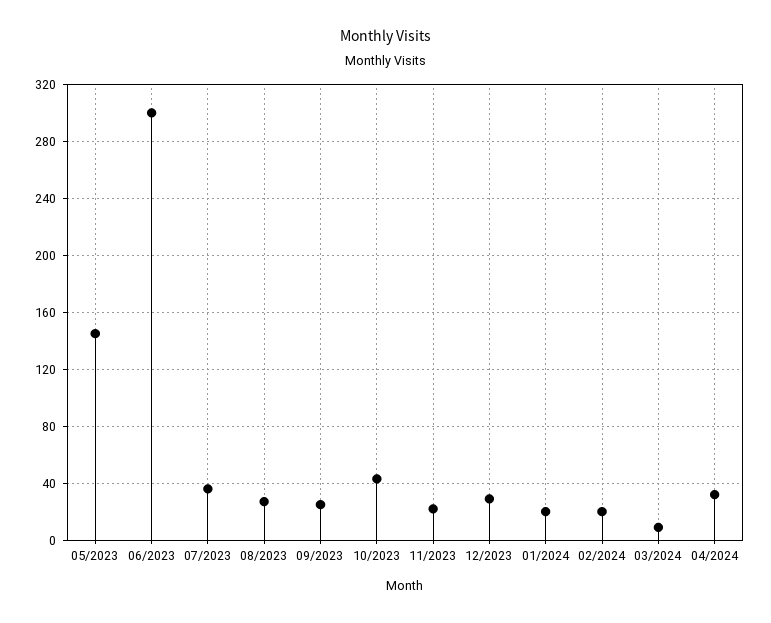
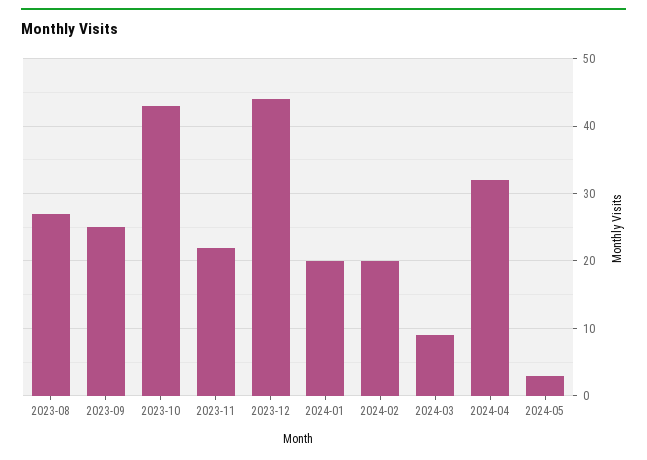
05/2023: 145 -> none
06/2023: 300 -> none
07/2023: 35 -> none
12/2023: 30 -> 44
2024-05: none -> 3

